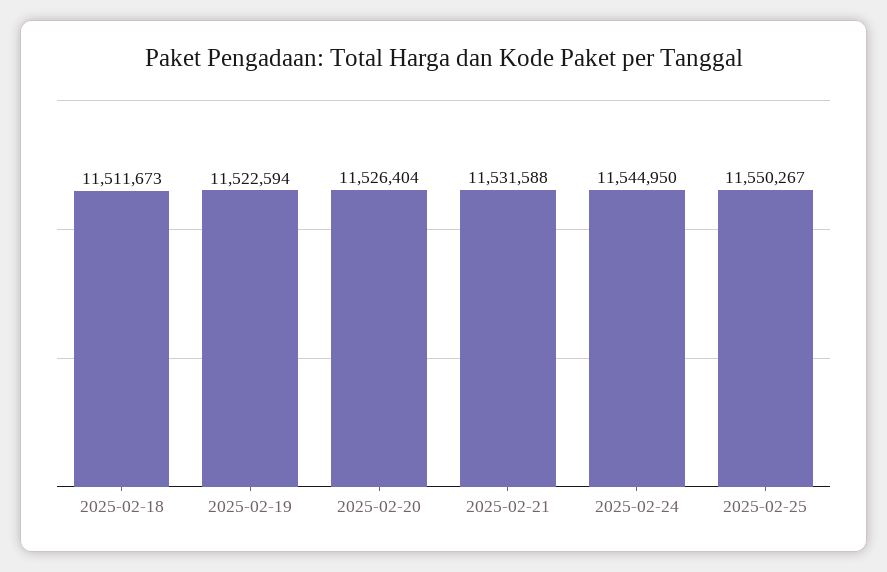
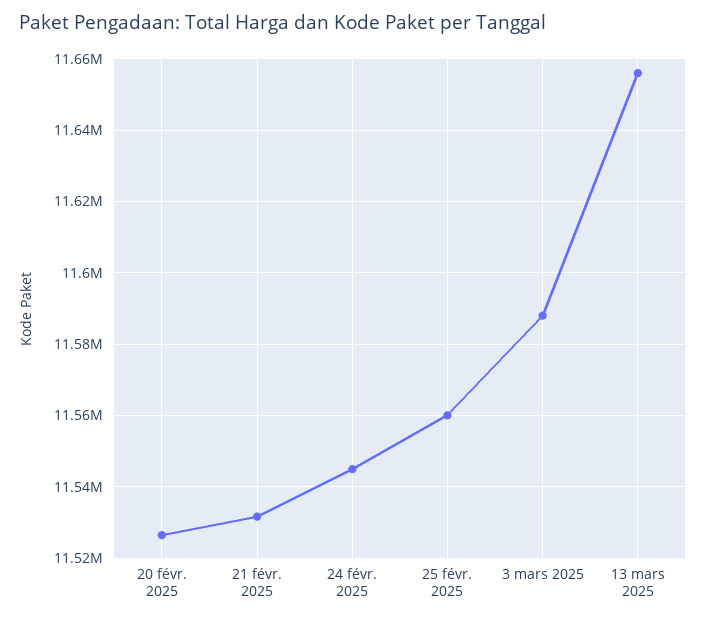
2025-02-18: 11511673 -> none
2025-02-19: 11522594 -> none
2025-02-25: 11550267 -> 11560000
3 mars 2025: none -> 11588000
13 mars 2025: none -> 11656000

